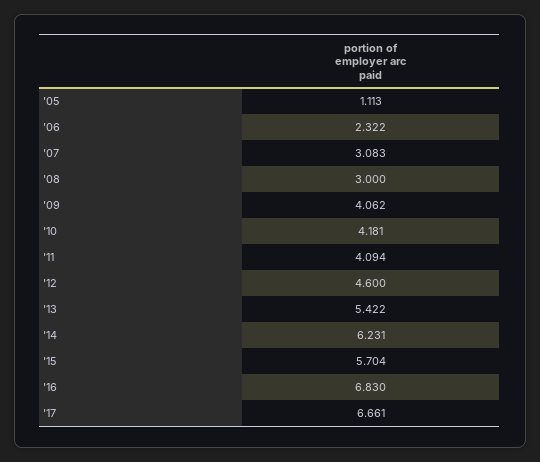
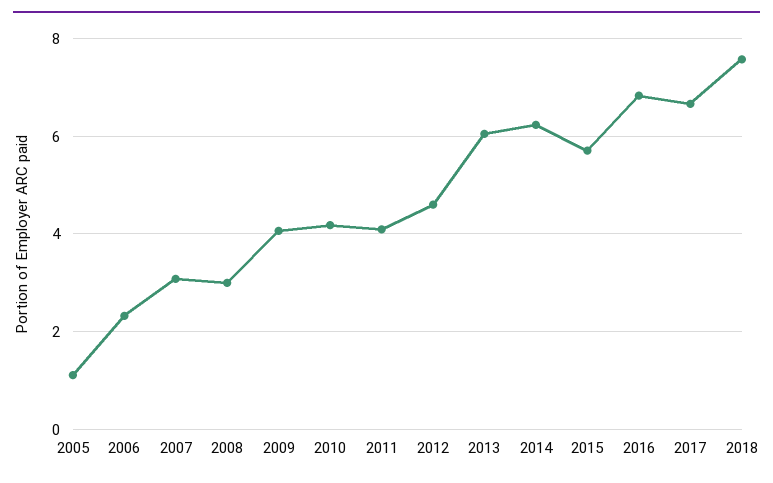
'13: 5.422 -> 6
2018: none -> 7.6

